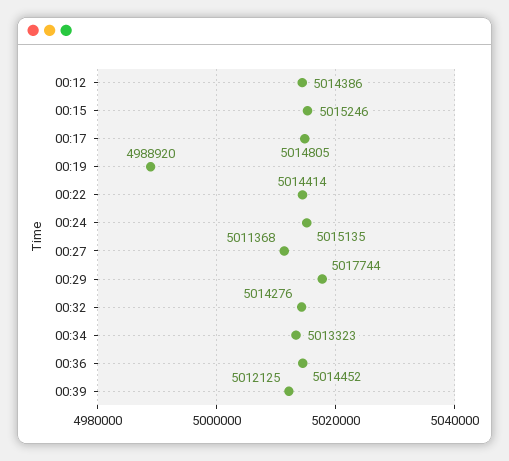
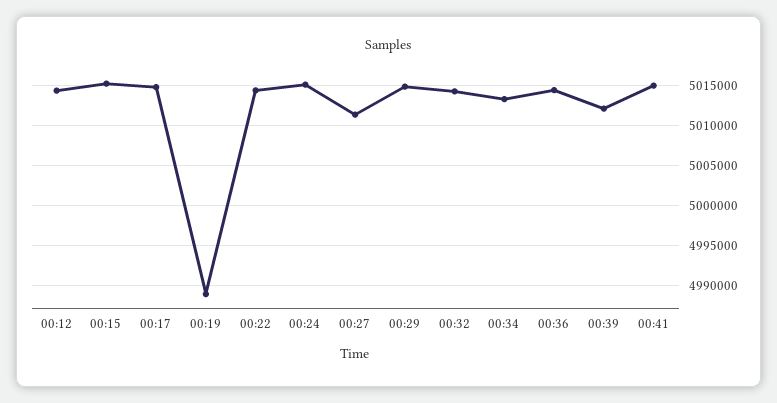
00:29: 5017744 -> 5015000
00:41: none -> 5015000

